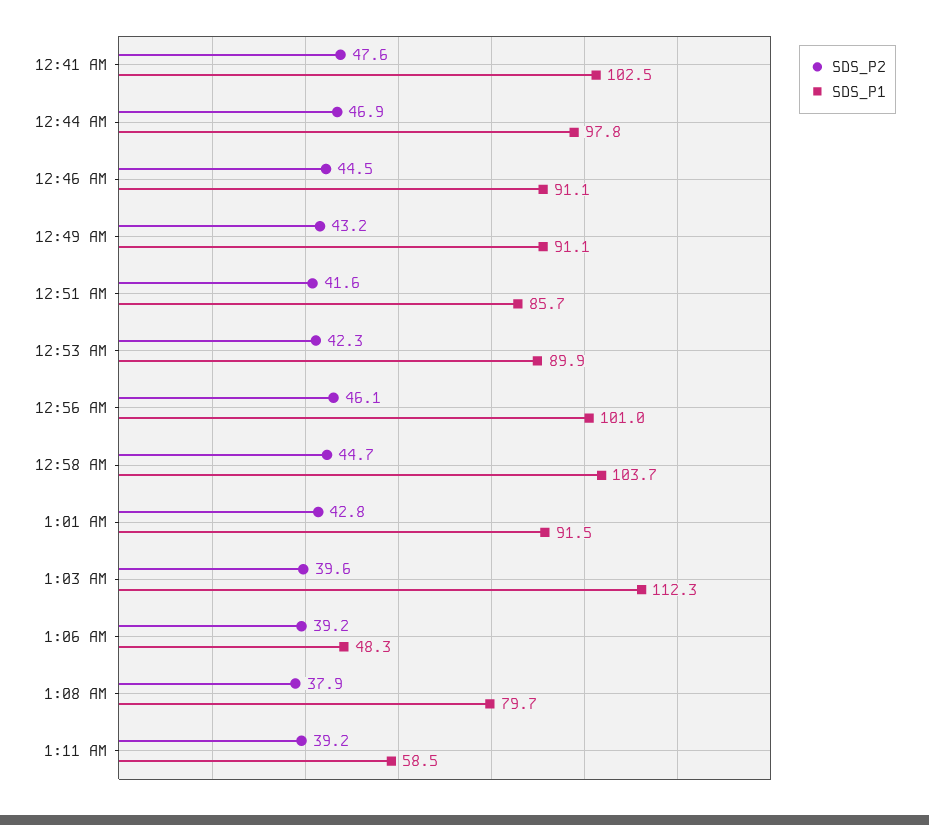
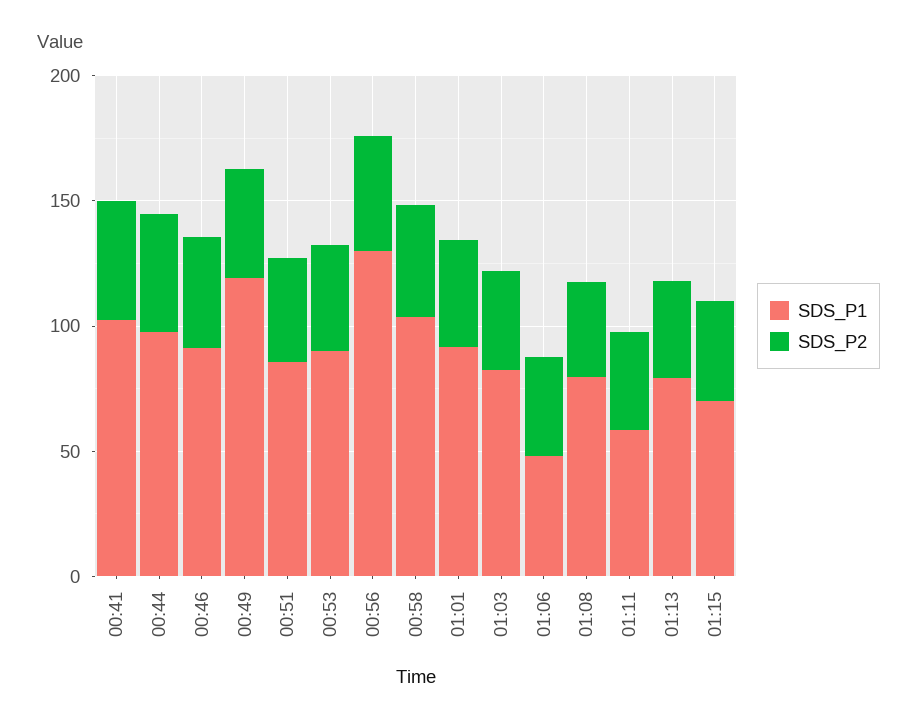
SDS_P1, 12:49 AM: 91.1 -> 120
SDS_P1, 12:56 AM: 101 -> 130
SDS_P1, 1:03 AM: 112.3 -> 80
SDS_P1, 01:13: none -> 80
SDS_P2, 01:13: none -> 40
SDS_P1, 01:15: none -> 70
SDS_P2, 01:15: none -> 40

